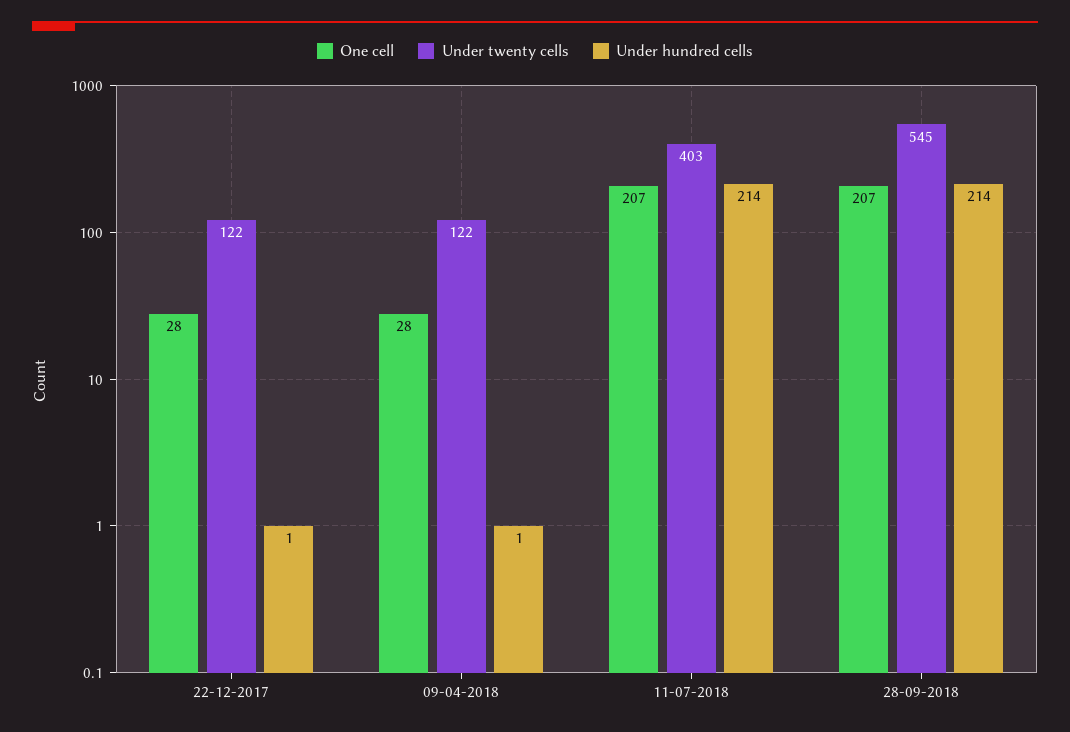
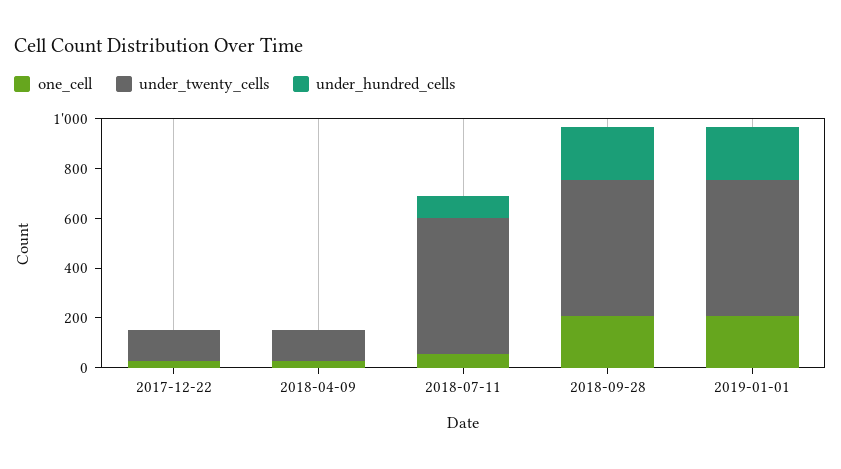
One cell, 11-07-2018: 207 -> 50
Under twenty cells, 11-07-2018: 403 -> 550
Under hundred cells, 11-07-2018: 214 -> 100
One cell, 2019-01-01: none -> 200
Under twenty cells, 2019-01-01: none -> 550
Under hundred cells, 2019-01-01: none -> 200

